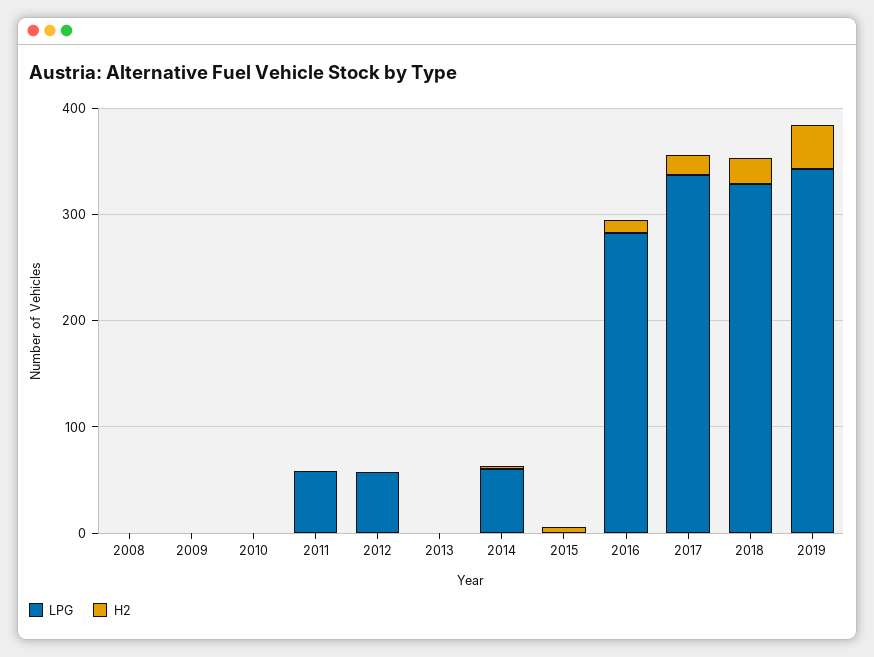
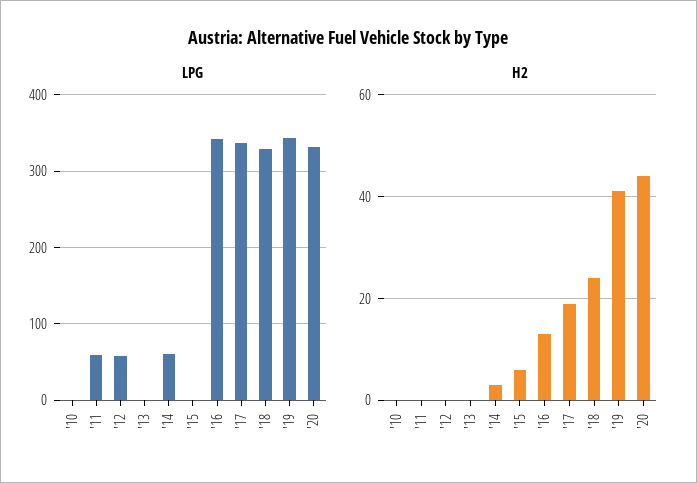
LPG, 2008: 0 -> none
H2, 2008: 0 -> none
LPG, 2009: 0 -> none
H2, 2009: 0 -> none
LPG, 2016: 280 -> 340
LPG, '20: none -> 330
H2, '20: none -> 45

